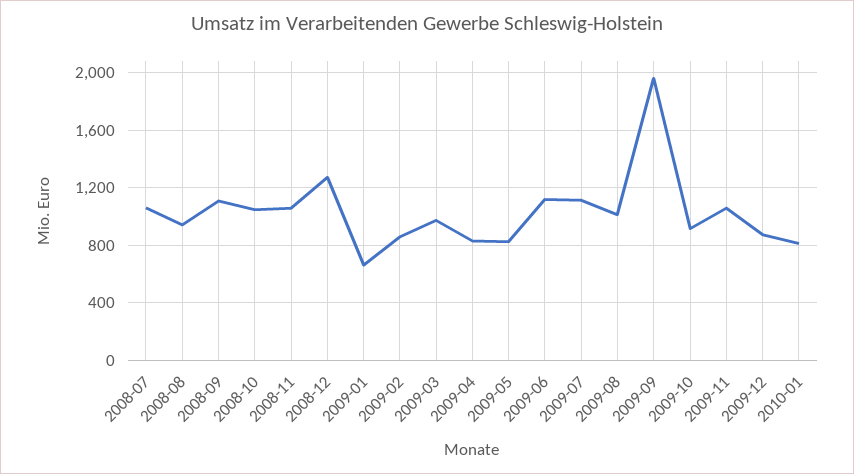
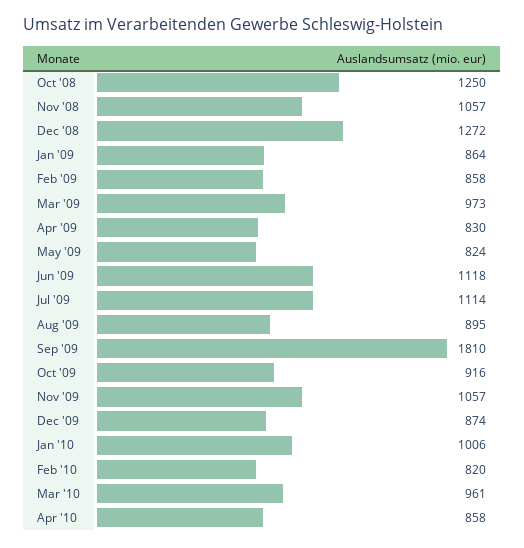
2008-07: 1050 -> none
2008-08: 950 -> none
2008-09: 1100 -> none
2008-10: 1050 -> 1250
2009-01: 650 -> 864
2009-08: 1000 -> 895
2009-09: 1950 -> 1810
2010-01: 800 -> 1006
Feb '10: none -> 820
Mar '10: none -> 961
Apr '10: none -> 858

